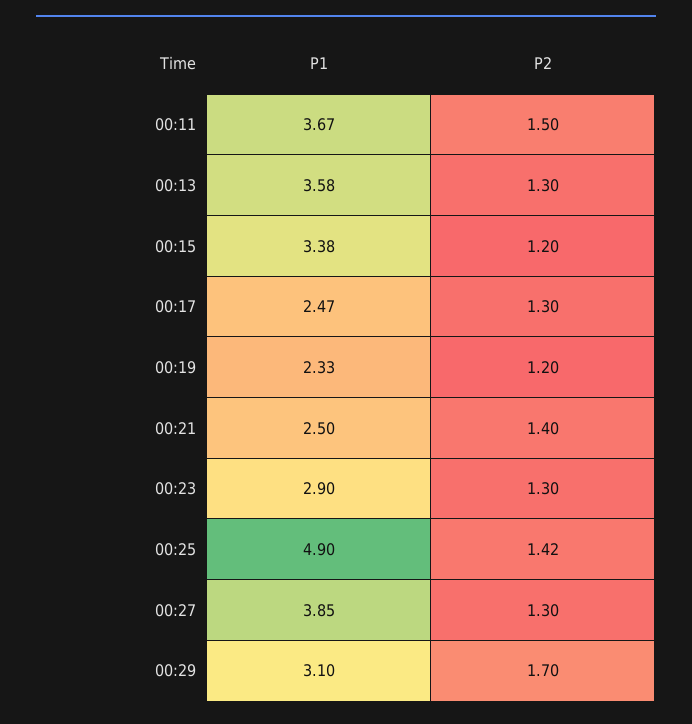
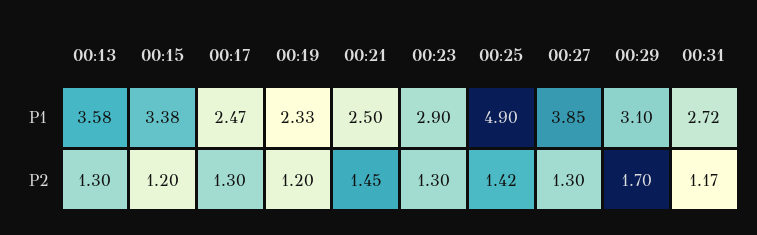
P1, 00:11: 3.67 -> none
P2, 00:11: 1.5 -> none
P2, 00:21: 1.4 -> 1.45
P1, 00:31: none -> 2.72
P2, 00:31: none -> 1.17

